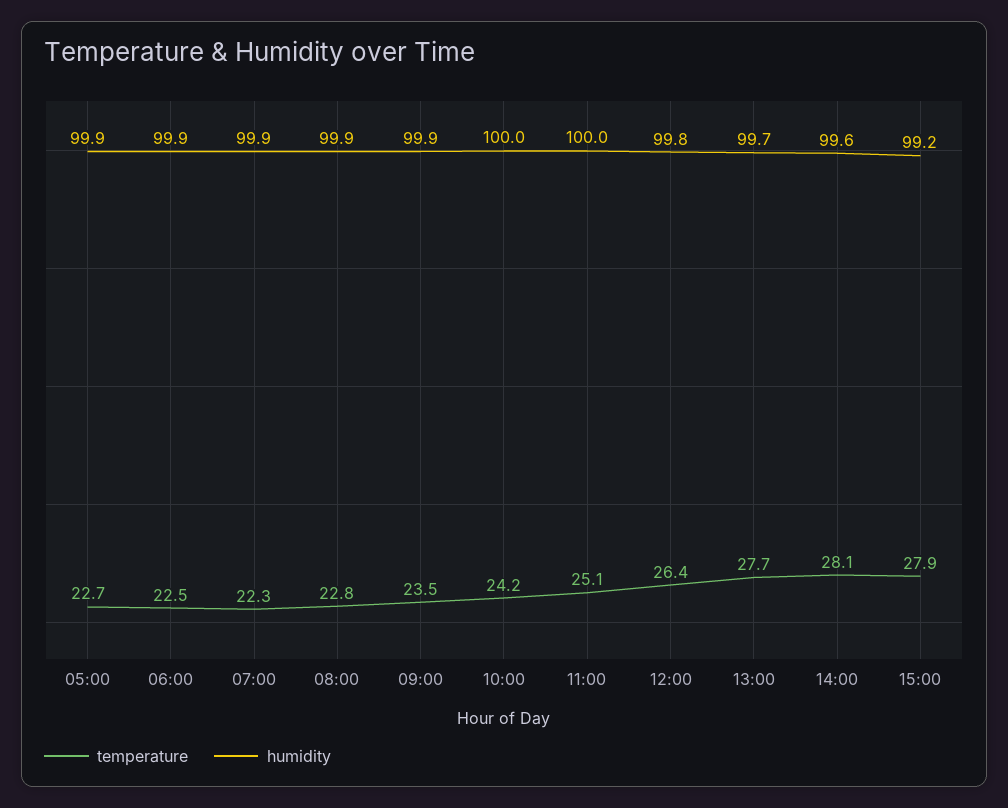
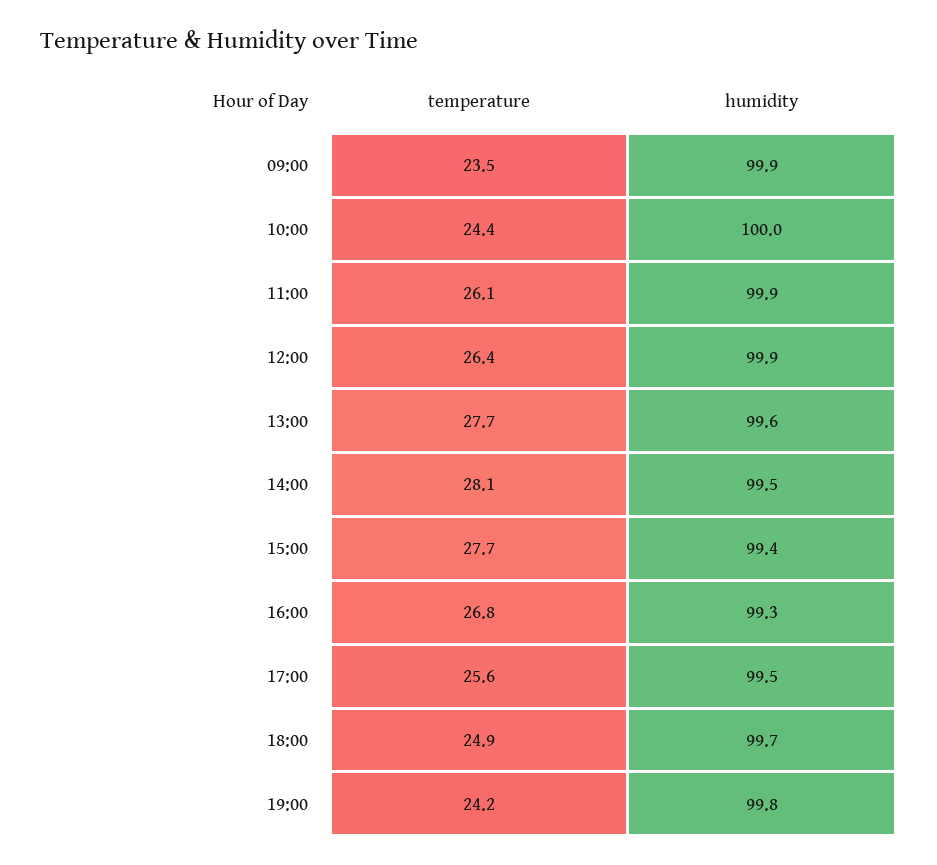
temperature, 05:00: 22.7 -> none
humidity, 05:00: 99.9 -> none
temperature, 06:00: 22.5 -> none
humidity, 06:00: 99.9 -> none
temperature, 07:00: 22.3 -> none
humidity, 07:00: 99.9 -> none
temperature, 08:00: 22.8 -> none
humidity, 08:00: 99.9 -> none
temperature, 10:00: 24.2 -> 24.4
temperature, 11:00: 25.1 -> 26.1
humidity, 11:00: 100 -> 99.9
humidity, 12:00: 99.8 -> 99.9
humidity, 13:00: 99.7 -> 99.6
humidity, 14:00: 99.6 -> 99.5
temperature, 15:00: 27.9 -> 27.7
humidity, 15:00: 99.2 -> 99.4
temperature, 16:00: none -> 26.8
humidity, 16:00: none -> 99.3
temperature, 17:00: none -> 25.6
humidity, 17:00: none -> 99.5
temperature, 18:00: none -> 24.9
humidity, 18:00: none -> 99.7
temperature, 19:00: none -> 24.2
humidity, 19:00: none -> 99.8

